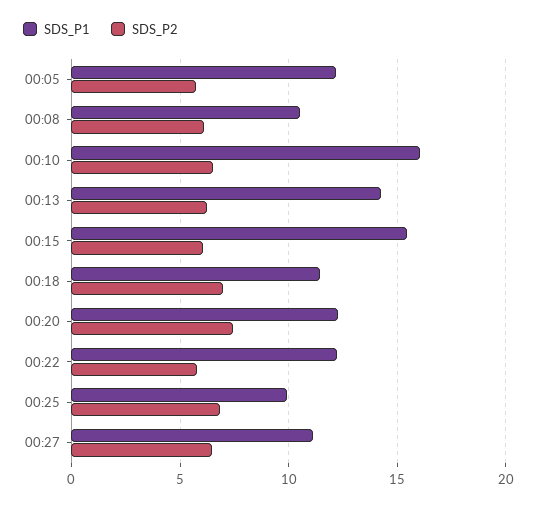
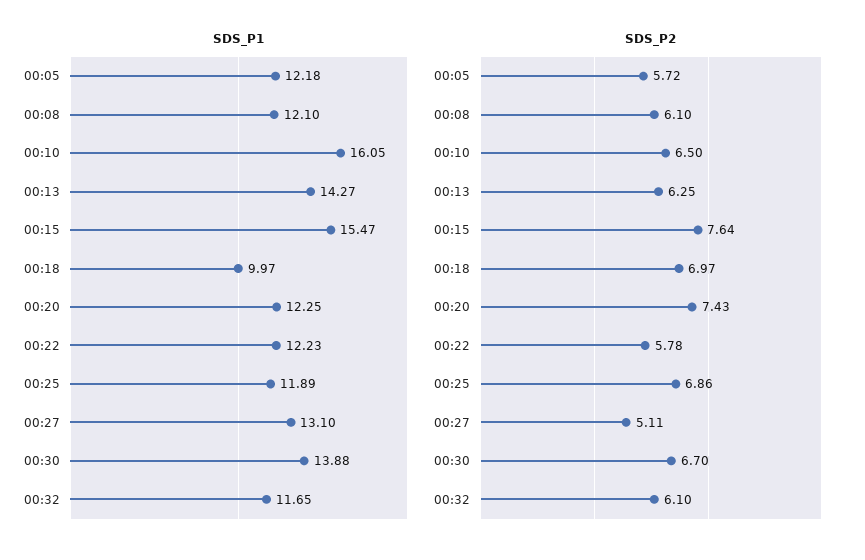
SDS_P1, 00:08: 10.5 -> 12.1
SDS_P2, 00:15: 6 -> 7.64
SDS_P1, 00:18: 11.5 -> 9.97
SDS_P1, 00:25: 10 -> 11.89
SDS_P1, 00:27: 11 -> 13.1
SDS_P2, 00:27: 6.5 -> 5.11
SDS_P1, 00:30: none -> 13.88
SDS_P1, 00:32: none -> 11.65
SDS_P2, 00:30: none -> 6.7
SDS_P2, 00:32: none -> 6.1

